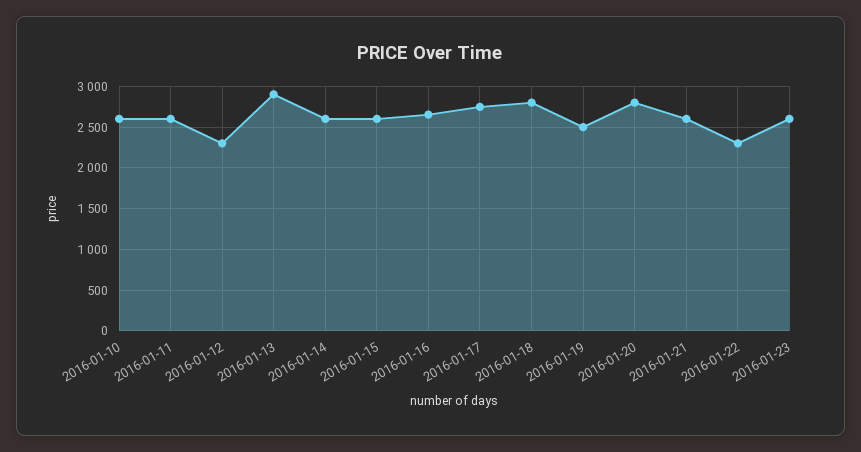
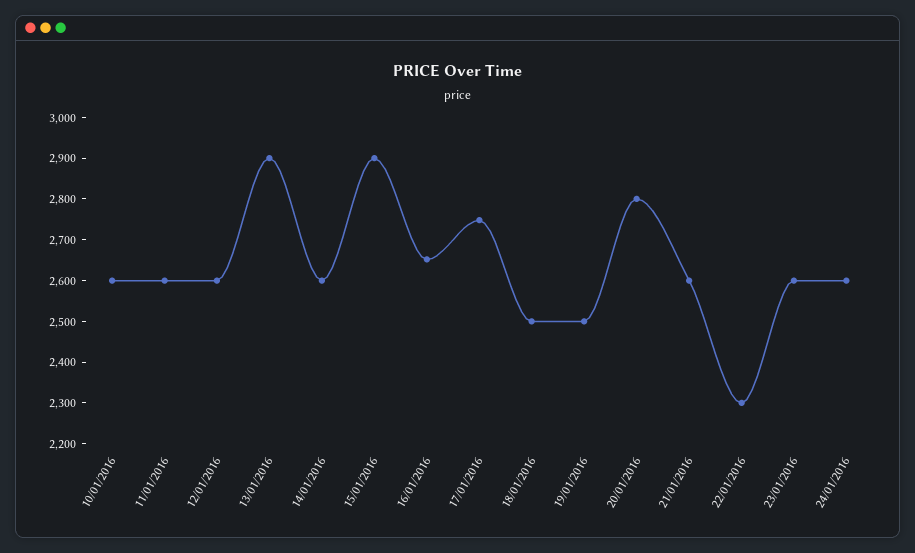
2016-01-12: 2300 -> 2600
2016-01-15: 2600 -> 2900
2016-01-18: 2800 -> 2500
24/01/2016: none -> 2600

